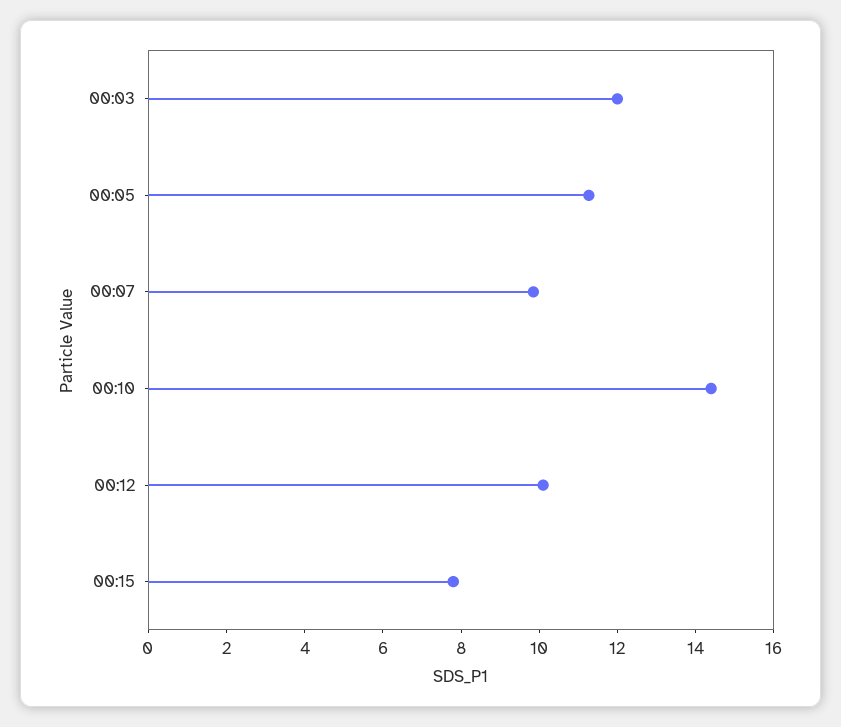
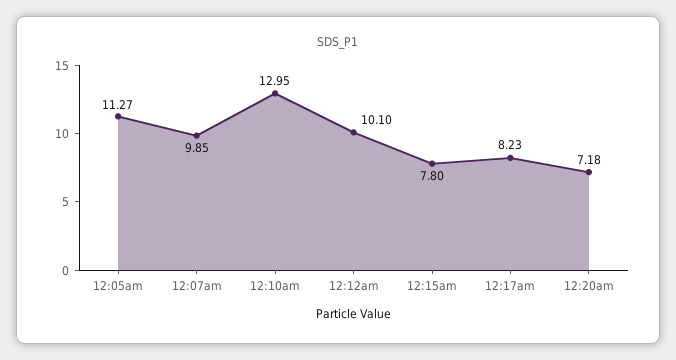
00:03: 12 -> none
00:10: 14.5 -> 12.95
12:17am: none -> 8.23
12:20am: none -> 7.18

